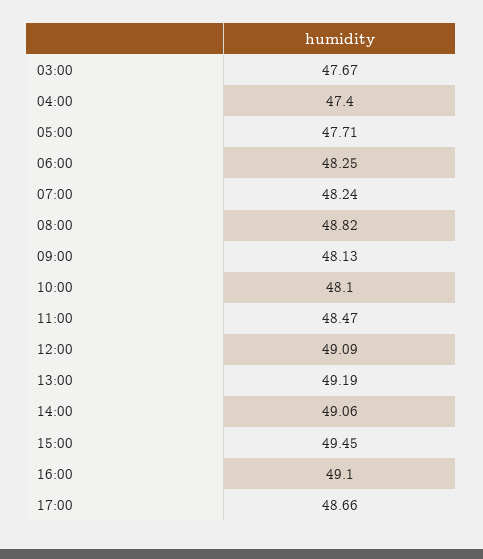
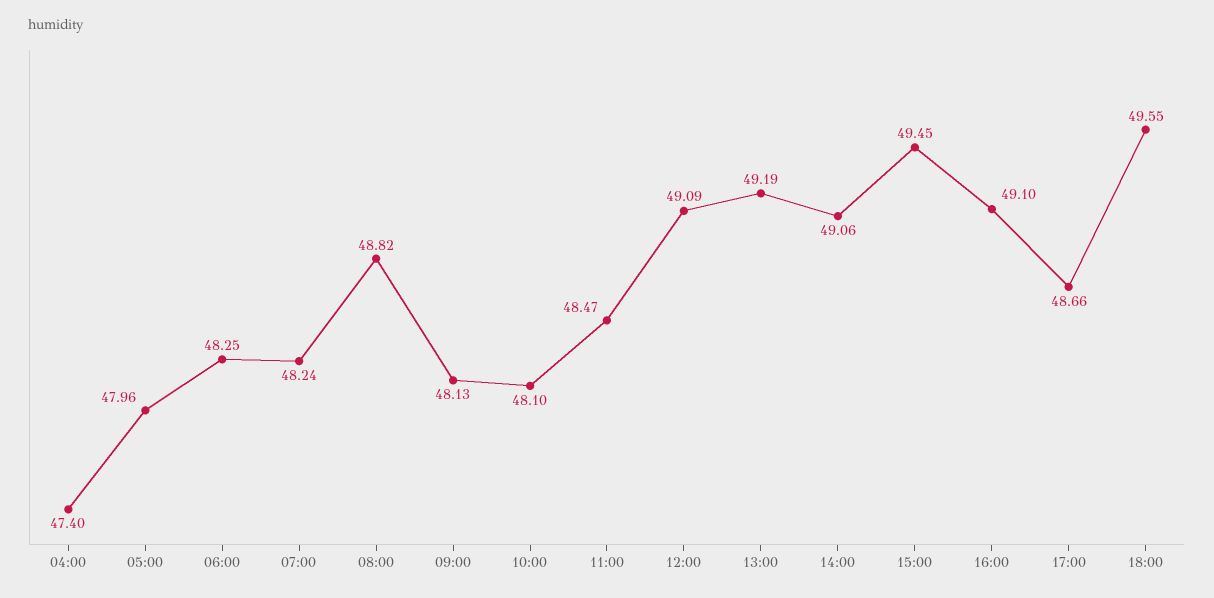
03:00: 47.67 -> none
05:00: 47.71 -> 47.96
18:00: none -> 49.55

